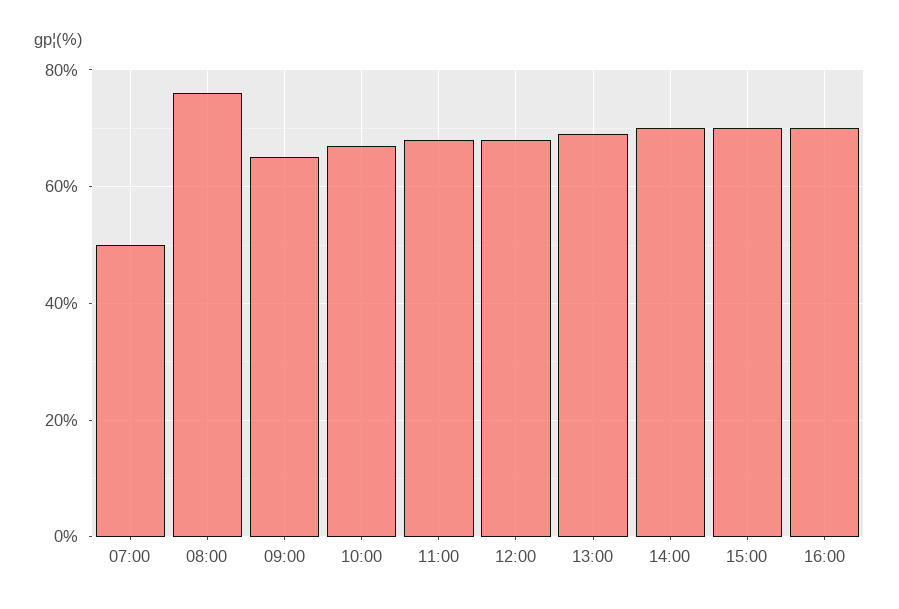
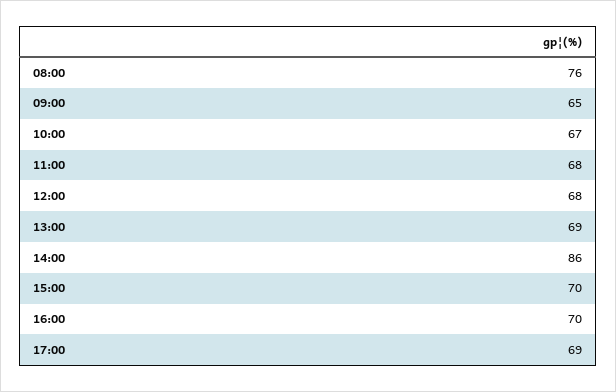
07:00: 50 -> none
14:00: 70 -> 86
17:00: none -> 69

